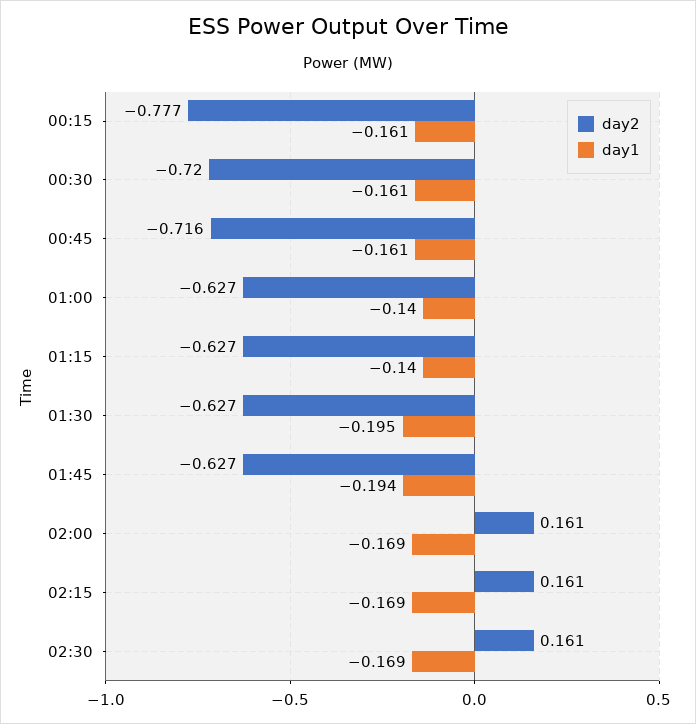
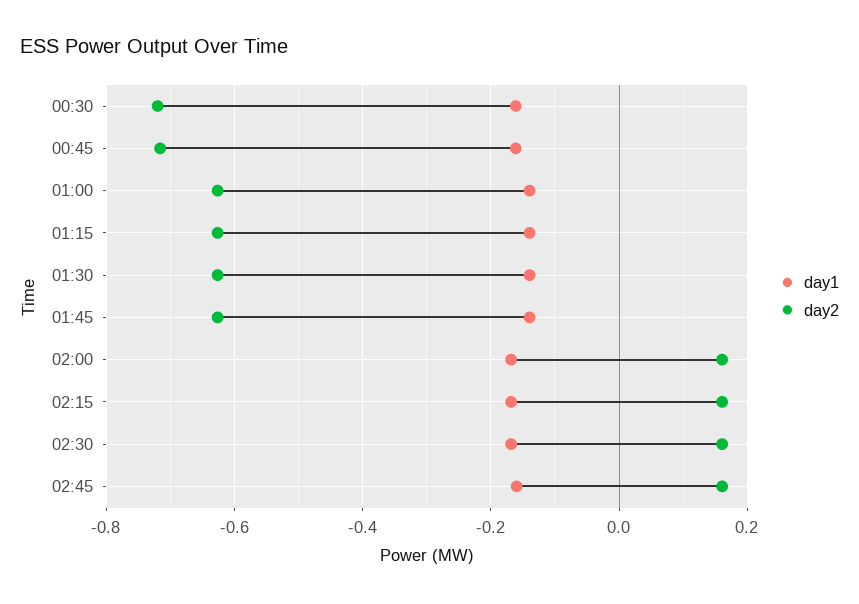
day2, 00:15: -0.777 -> none
day1, 00:15: -0.161 -> none
day1, 01:30: -0.195 -> -0.14
day1, 01:45: -0.194 -> -0.14
day1, 02:45: none -> -0.16
day2, 02:45: none -> 0.16

